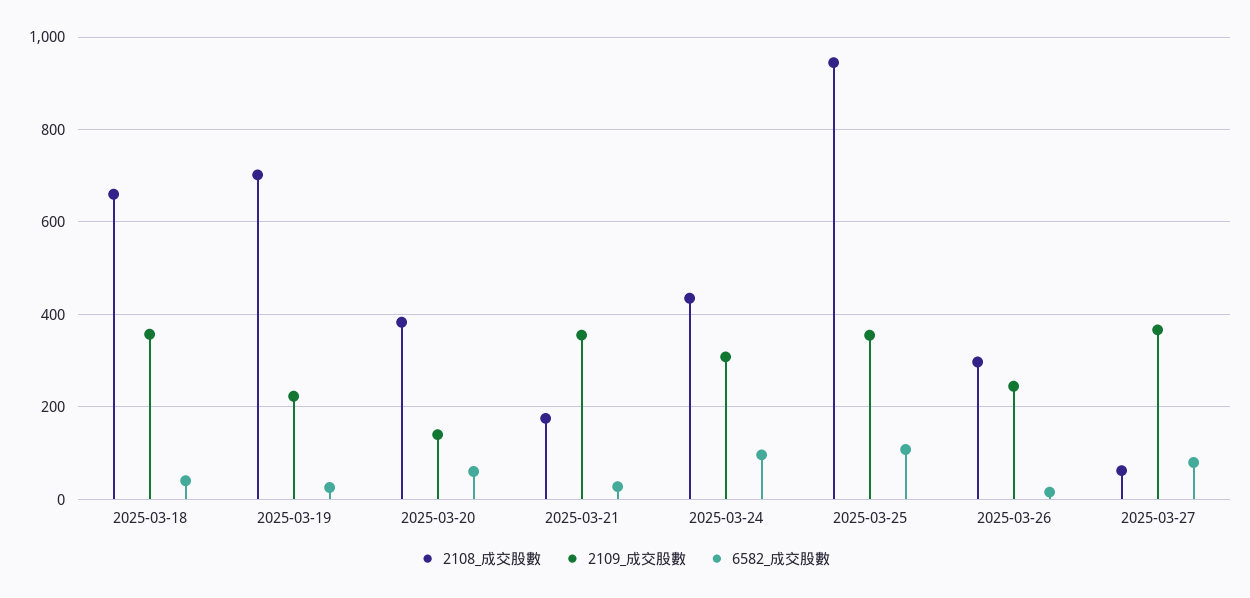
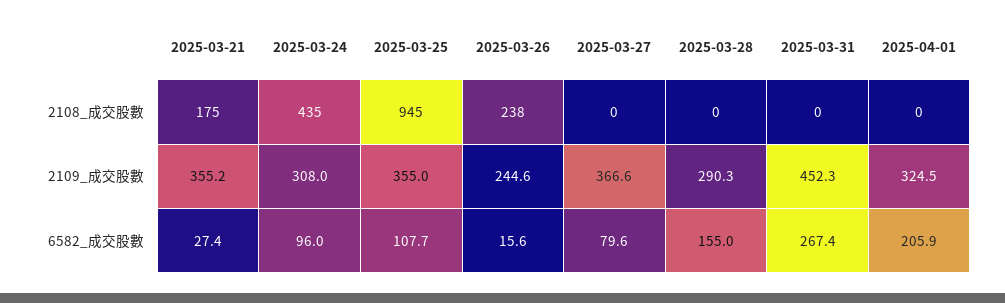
2108_成交股數, 2025-03-18: 660 -> none
2109_成交股數, 2025-03-18: 360 -> none
6582_成交股數, 2025-03-18: 40 -> none
2108_成交股數, 2025-03-19: 700 -> none
2109_成交股數, 2025-03-19: 220 -> none
6582_成交股數, 2025-03-19: 20 -> none
2108_成交股數, 2025-03-20: 380 -> none
2109_成交股數, 2025-03-20: 140 -> none
6582_成交股數, 2025-03-20: 60 -> none
2108_成交股數, 2025-03-26: 300 -> 238
2108_成交股數, 2025-03-27: 60 -> 0
2108_成交股數, 2025-03-28: none -> 0
2108_成交股數, 2025-03-31: none -> 0
2108_成交股數, 2025-04-01: none -> 0
2109_成交股數, 2025-03-28: none -> 290.3
2109_成交股數, 2025-03-31: none -> 452.3
2109_成交股數, 2025-04-01: none -> 324.5
6582_成交股數, 2025-03-28: none -> 155
6582_成交股數, 2025-03-31: none -> 267.4
6582_成交股數, 2025-04-01: none -> 205.9

